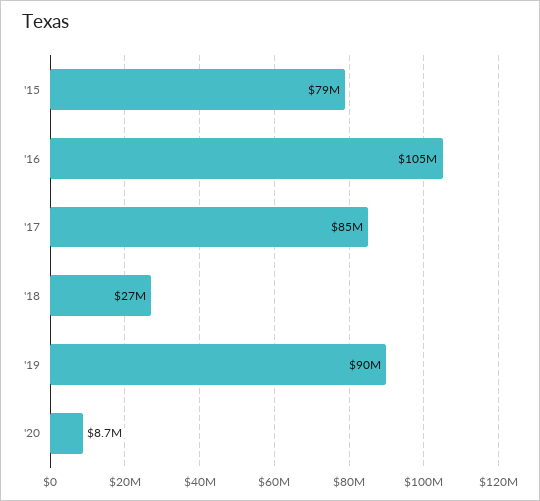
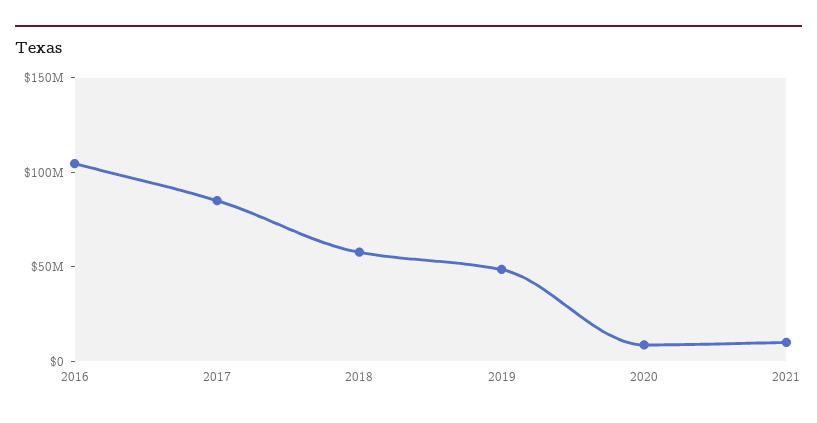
'15: 79000000 -> none
'18: 27000000 -> 60000000
'19: 90000000 -> 50000000
2021: none -> 10000000

